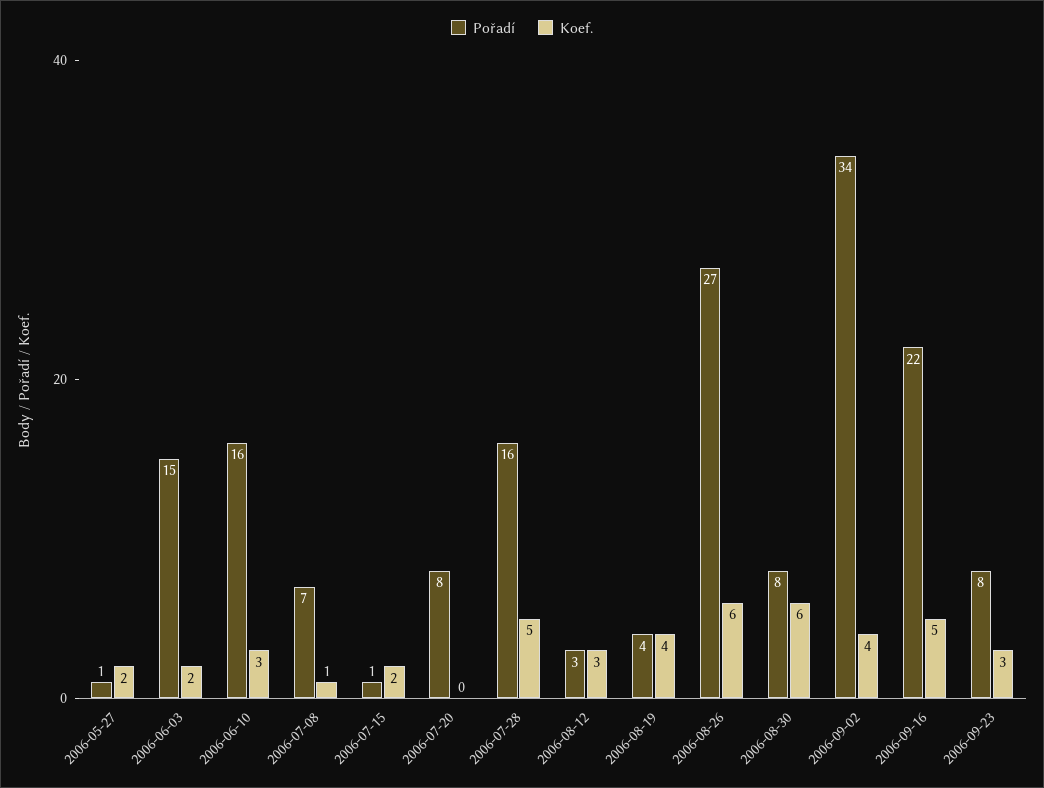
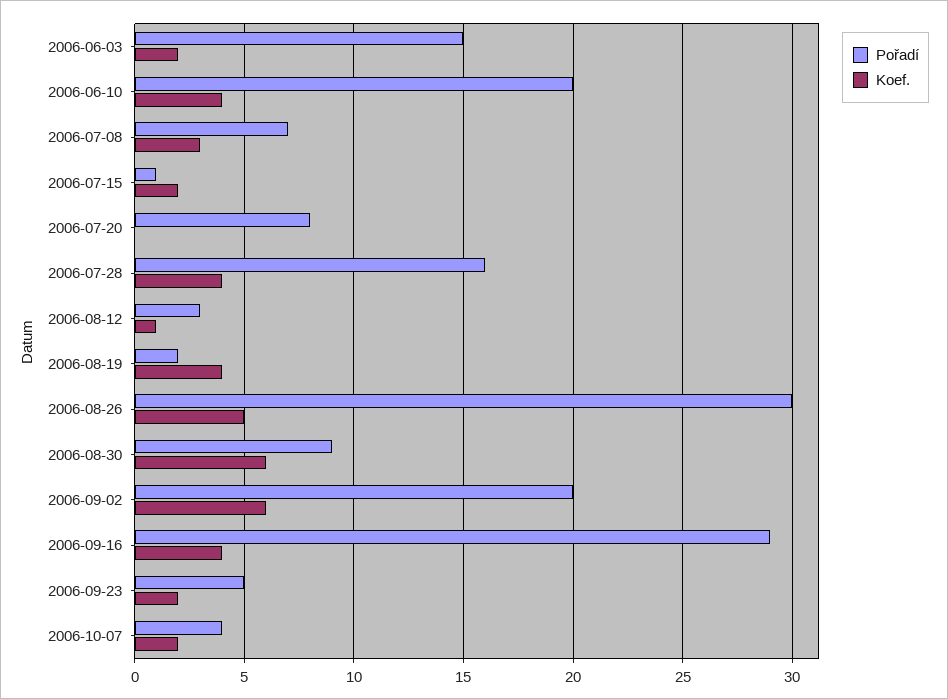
Pořadí, 2006-05-27: 1 -> none
Koef., 2006-05-27: 2 -> none
Pořadí, 2006-06-10: 16 -> 20
Koef., 2006-06-10: 3 -> 4
Koef., 2006-07-08: 1 -> 3
Koef., 2006-07-28: 5 -> 4
Koef., 2006-08-12: 3 -> 1
Pořadí, 2006-08-19: 4 -> 2
Pořadí, 2006-08-26: 27 -> 30
Koef., 2006-08-26: 6 -> 5
Pořadí, 2006-08-30: 8 -> 9
Pořadí, 2006-09-02: 34 -> 20
Koef., 2006-09-02: 4 -> 6
Pořadí, 2006-09-16: 22 -> 29
Koef., 2006-09-16: 5 -> 4
Pořadí, 2006-09-23: 8 -> 5
Koef., 2006-09-23: 3 -> 2
Pořadí, 2006-10-07: none -> 4
Koef., 2006-10-07: none -> 2

